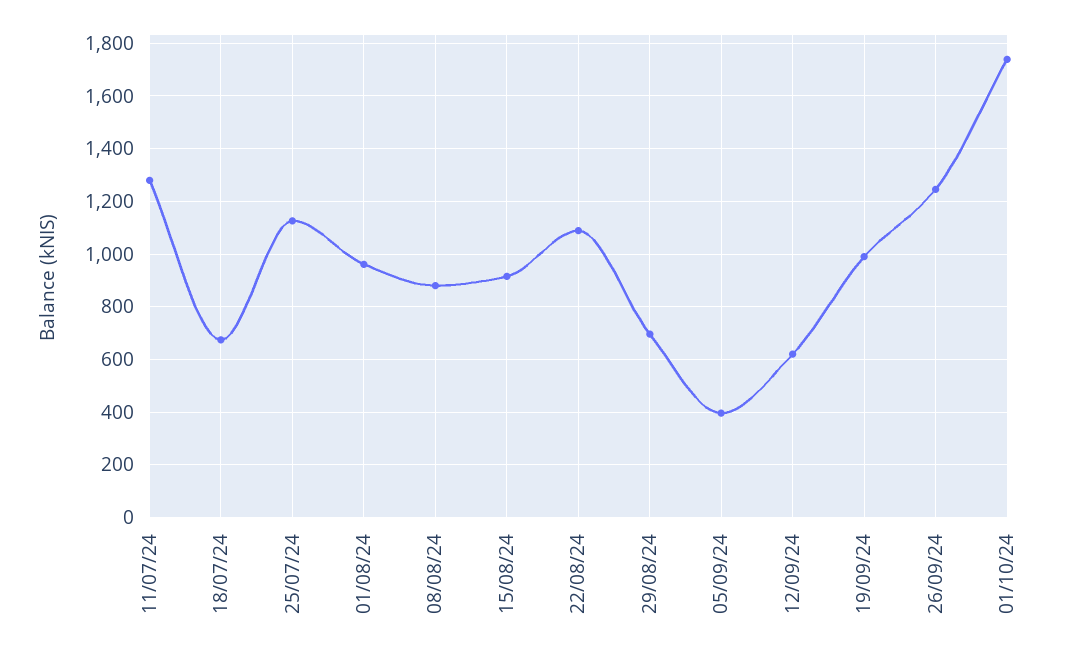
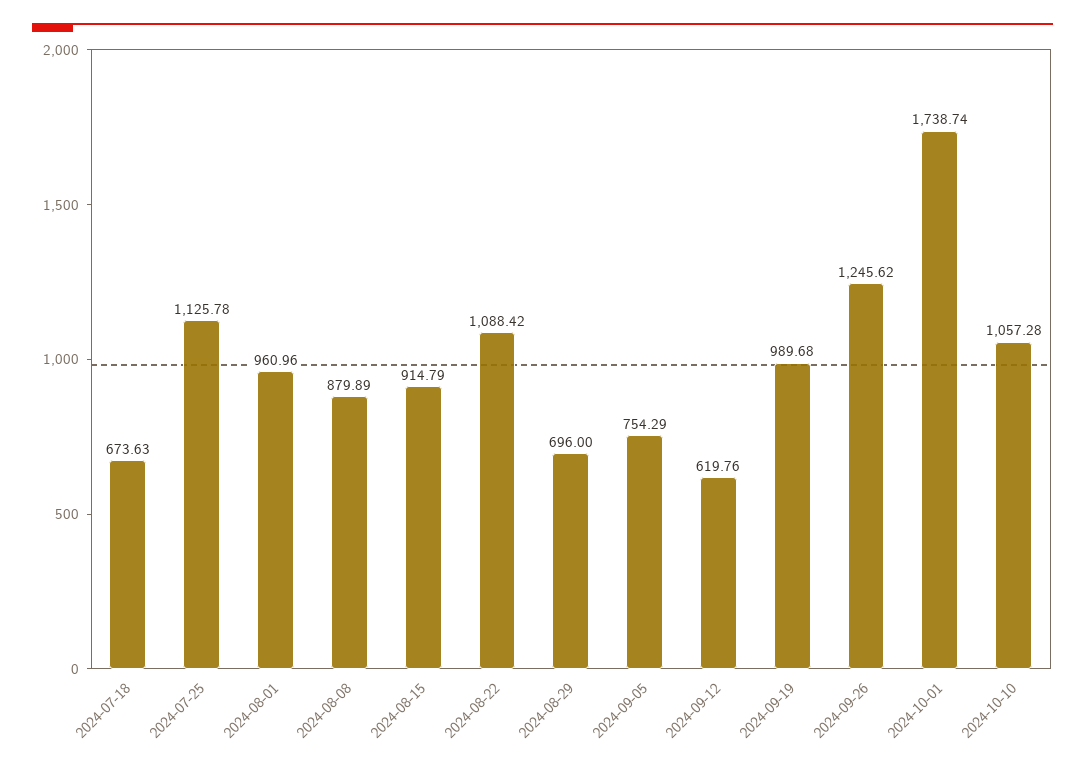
11/07/24: 1275 -> none
05/09/24: 400 -> 754.29
2024-10-10: none -> 1057.28

